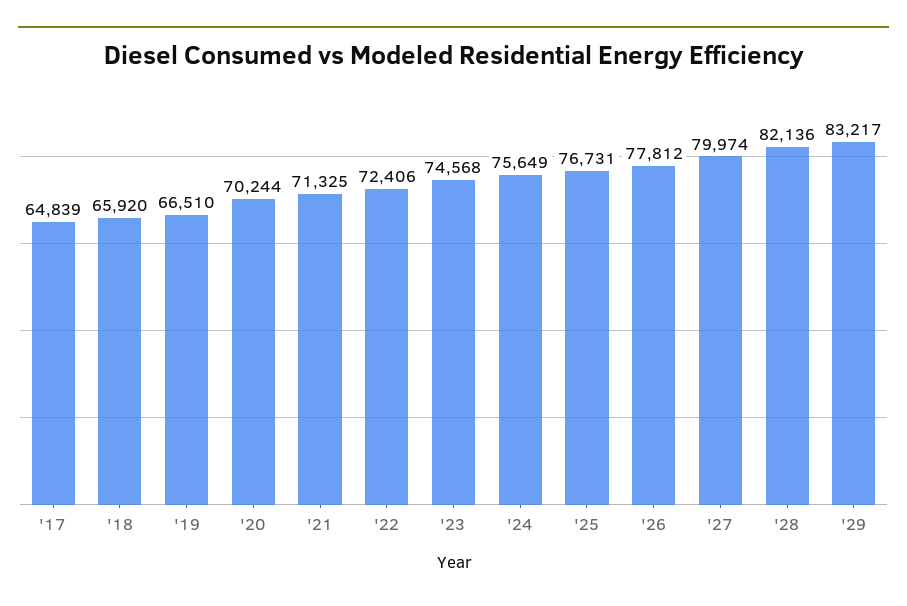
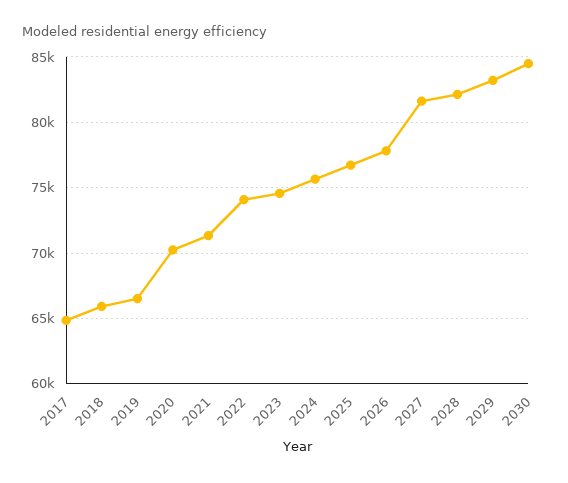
'22: 72406 -> 74000
'27: 79974 -> 81500
2030: none -> 84500

